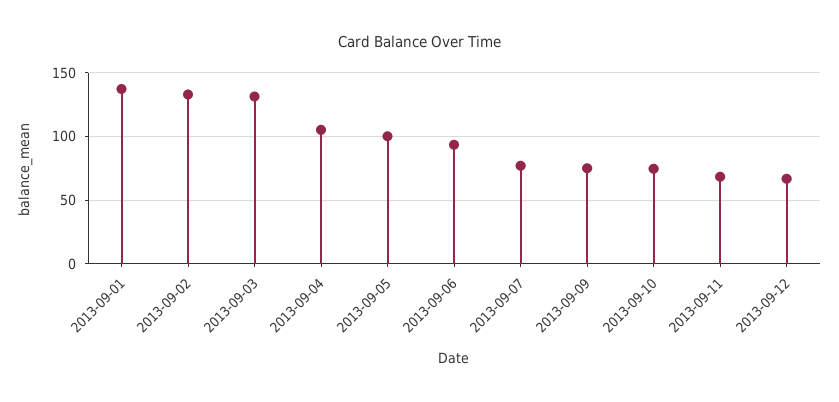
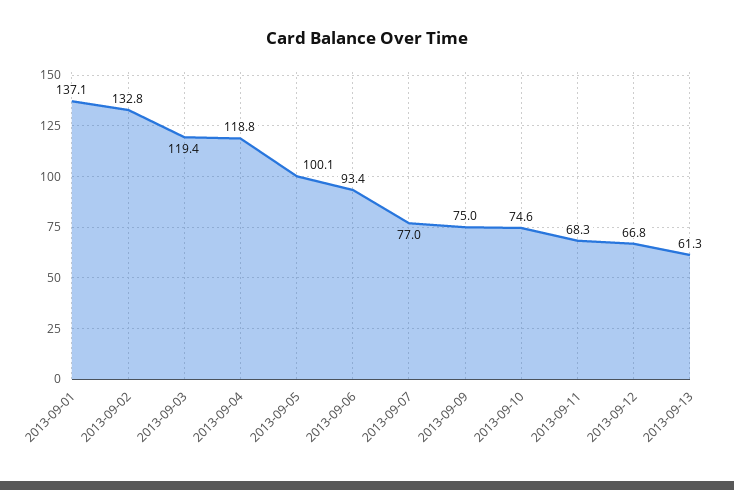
2013-09-03: 130 -> 119.4
2013-09-04: 105 -> 118.8
2013-09-13: none -> 61.3

